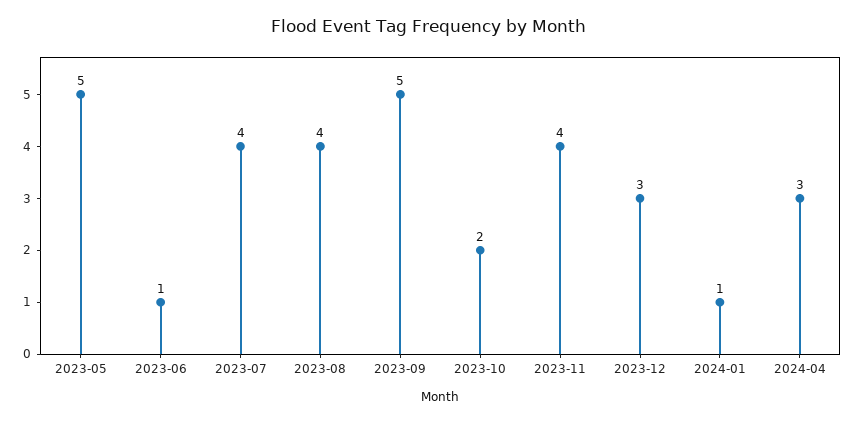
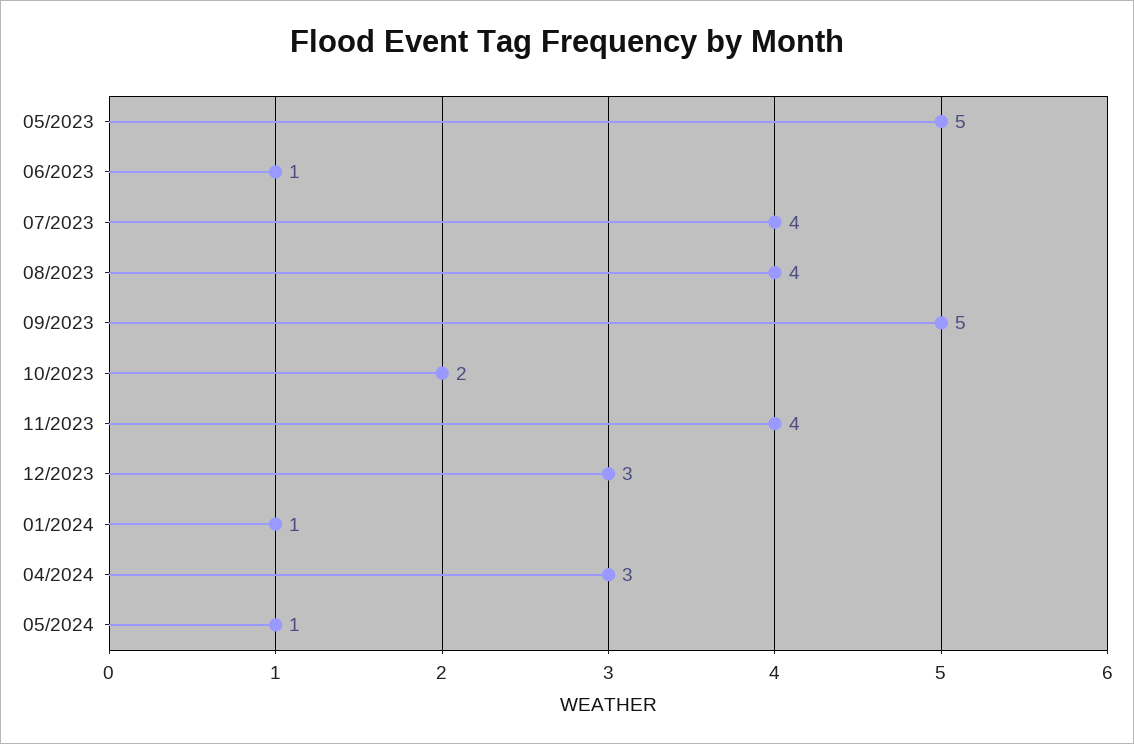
05/2024: none -> 1

